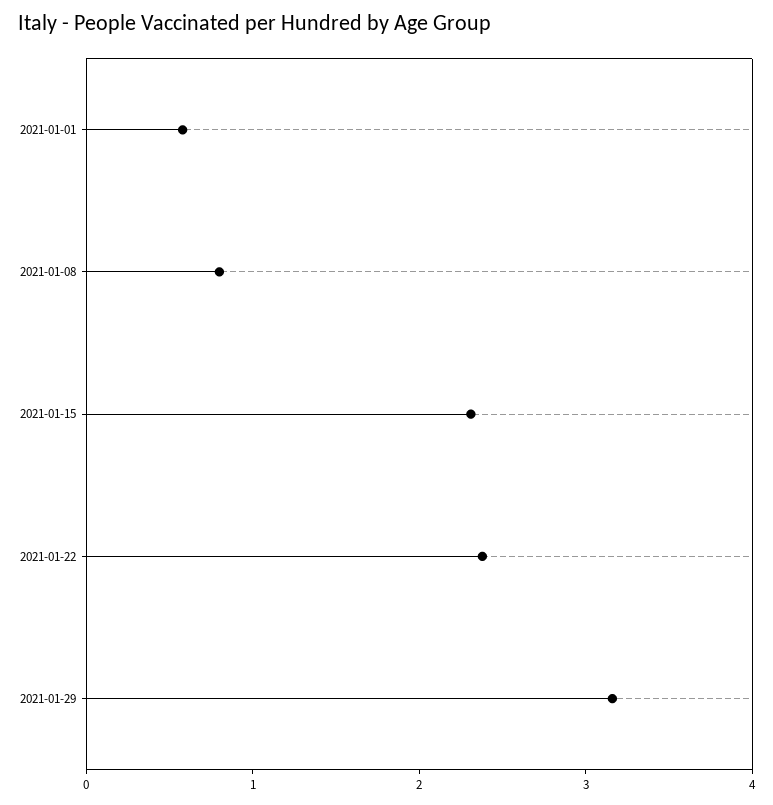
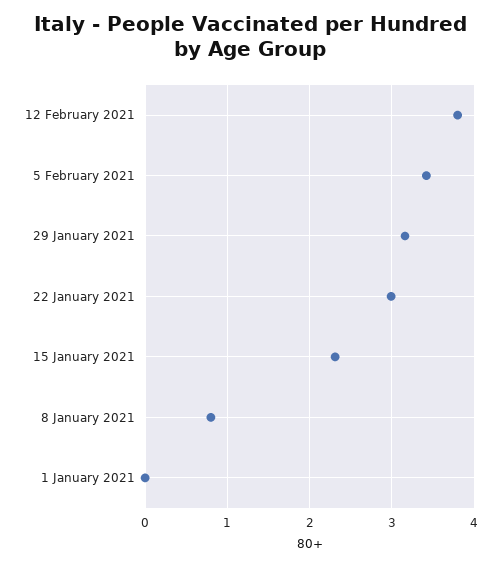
2021-01-01: 0.6 -> 0
2021-01-22: 2.4 -> 3
12 February 2021: none -> 3.8
5 February 2021: none -> 3.4

